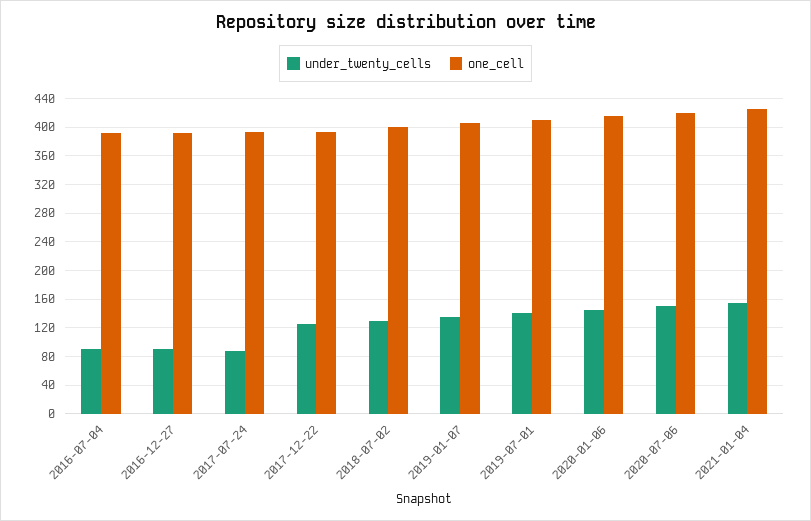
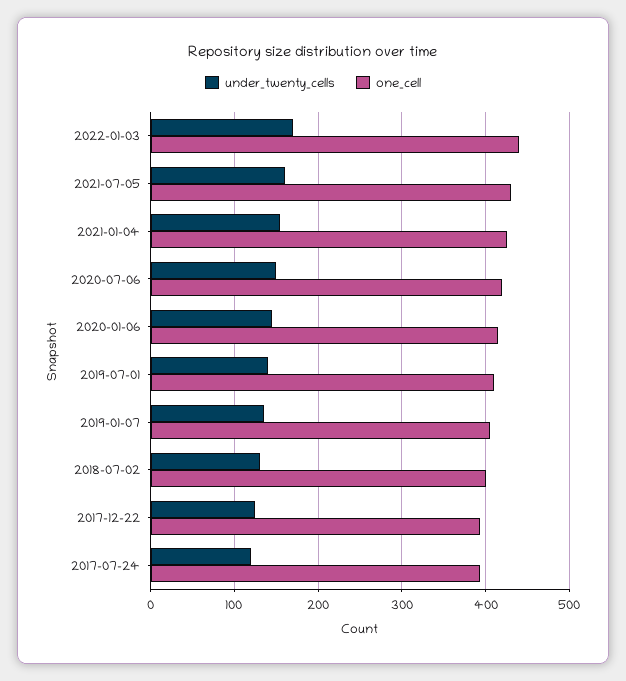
under_twenty_cells, 2016-07-04: 90 -> none
one_cell, 2016-07-04: 390 -> none
under_twenty_cells, 2016-12-27: 90 -> none
one_cell, 2016-12-27: 390 -> none
under_twenty_cells, 2017-07-24: 90 -> 120
under_twenty_cells, 2022-01-03: none -> 170
one_cell, 2022-01-03: none -> 440
under_twenty_cells, 2021-07-05: none -> 160
one_cell, 2021-07-05: none -> 430

